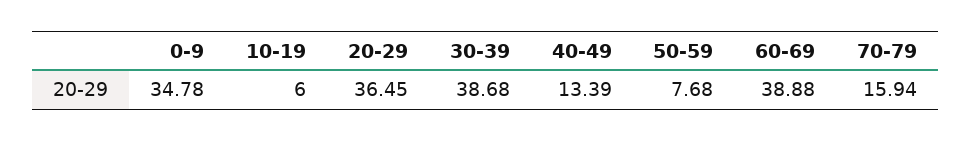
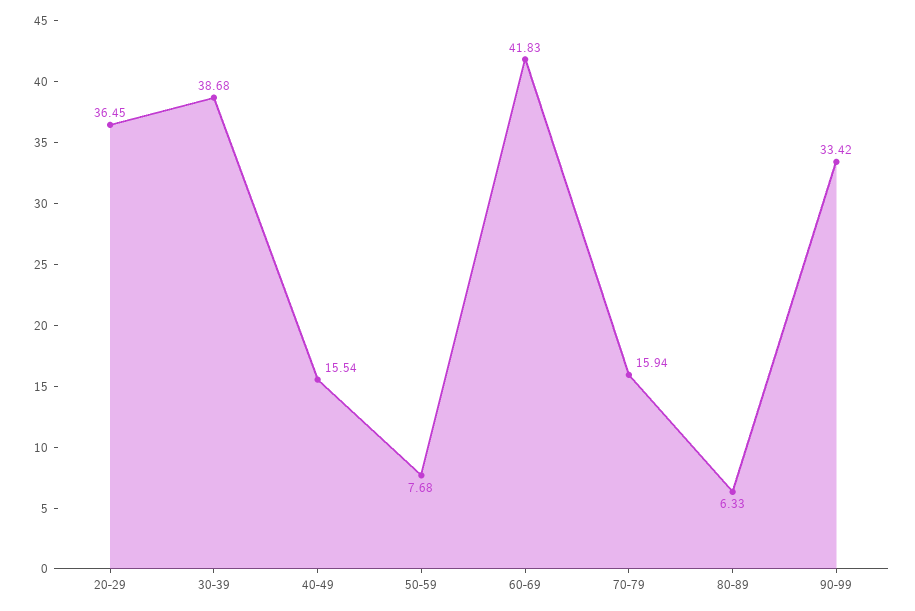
0-9: 34.78 -> none
10-19: 6 -> none
40-49: 13.39 -> 15.54
60-69: 38.88 -> 41.83
80-89: none -> 6.33
90-99: none -> 33.42

